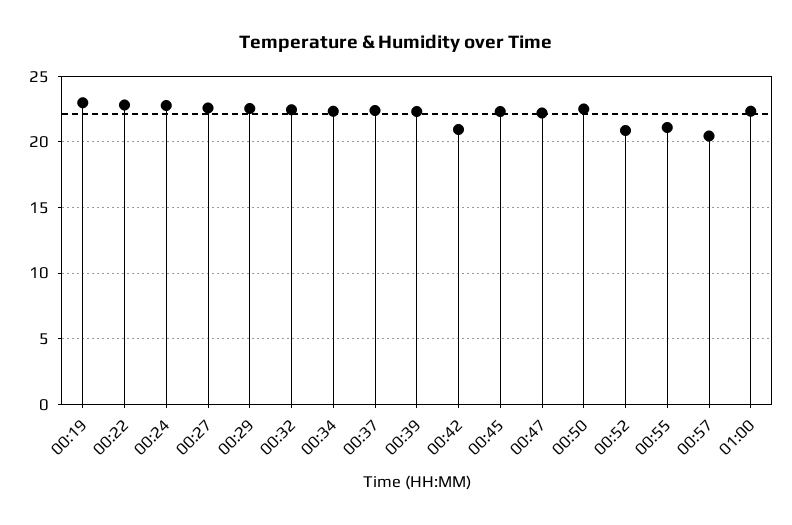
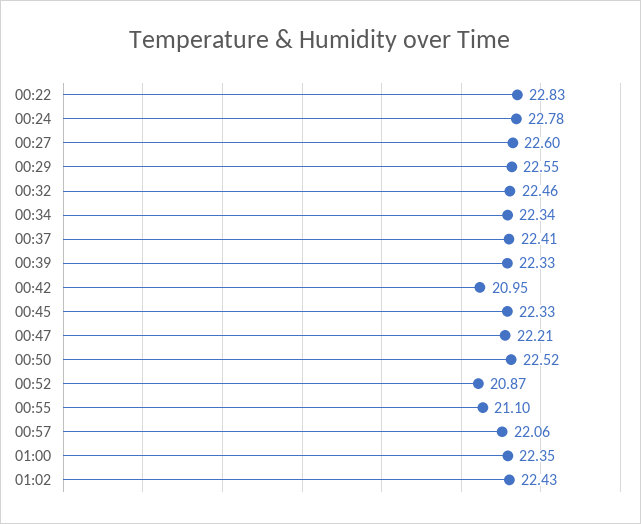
00:19: 23 -> none
00:57: 20.5 -> 22.06
01:02: none -> 22.43

